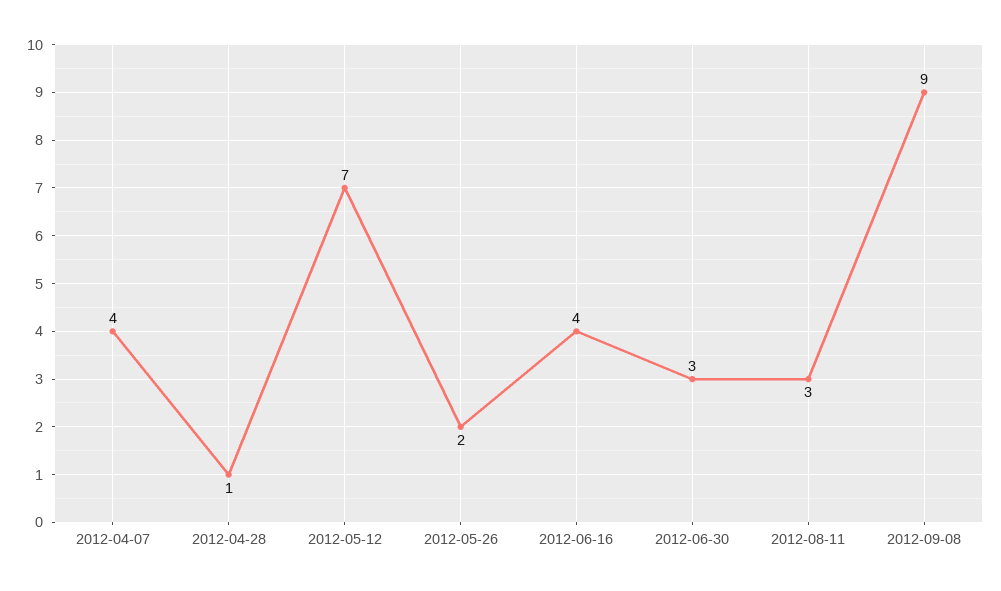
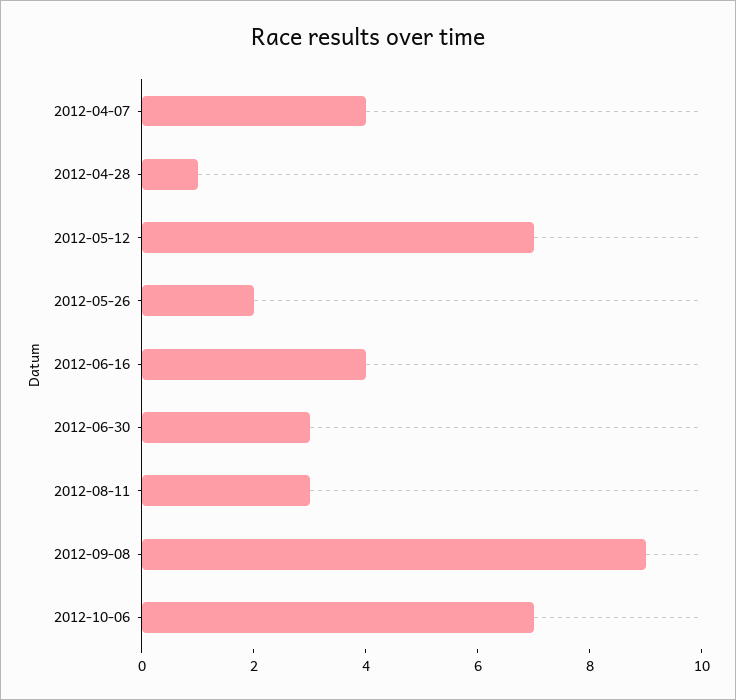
2012-10-06: none -> 7

